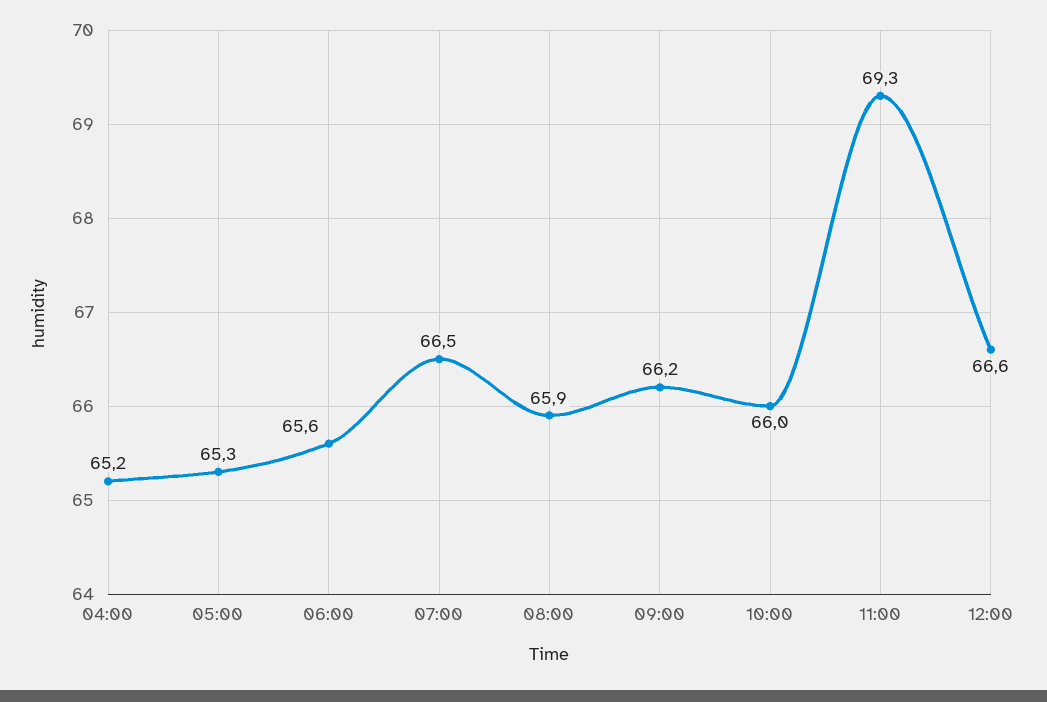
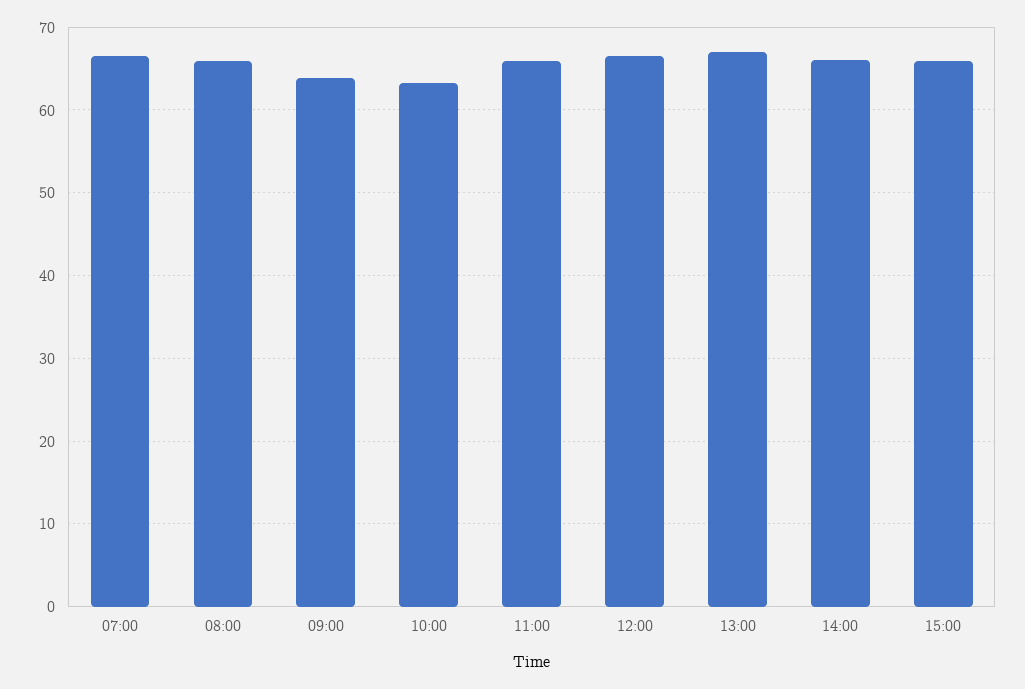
04:00: 65.2 -> none
05:00: 65.3 -> none
06:00: 65.6 -> none
09:00: 66.2 -> 64
10:00: 66 -> 63
11:00: 69.3 -> 66
13:00: none -> 67
14:00: none -> 66
15:00: none -> 66

